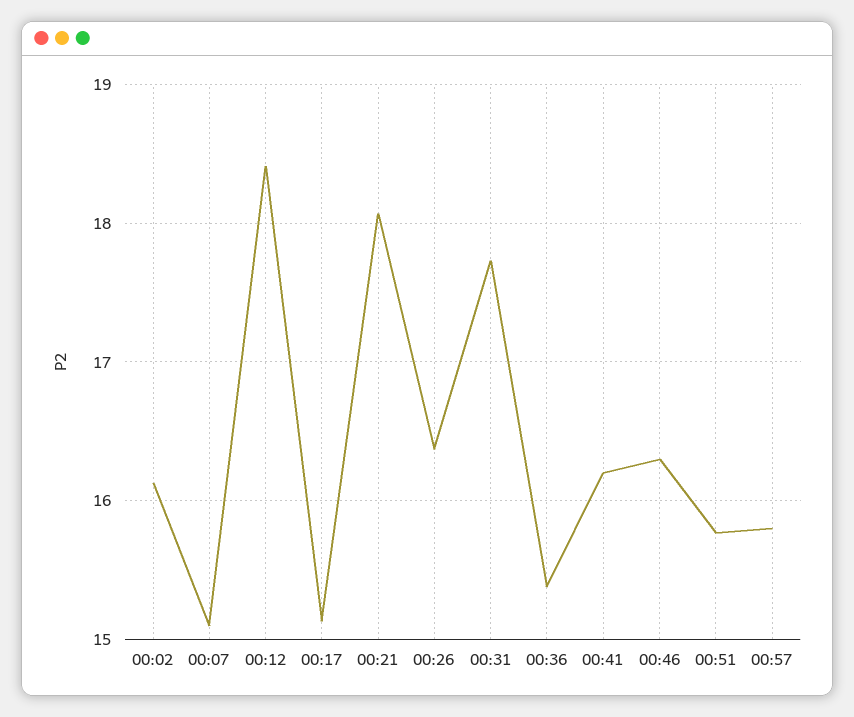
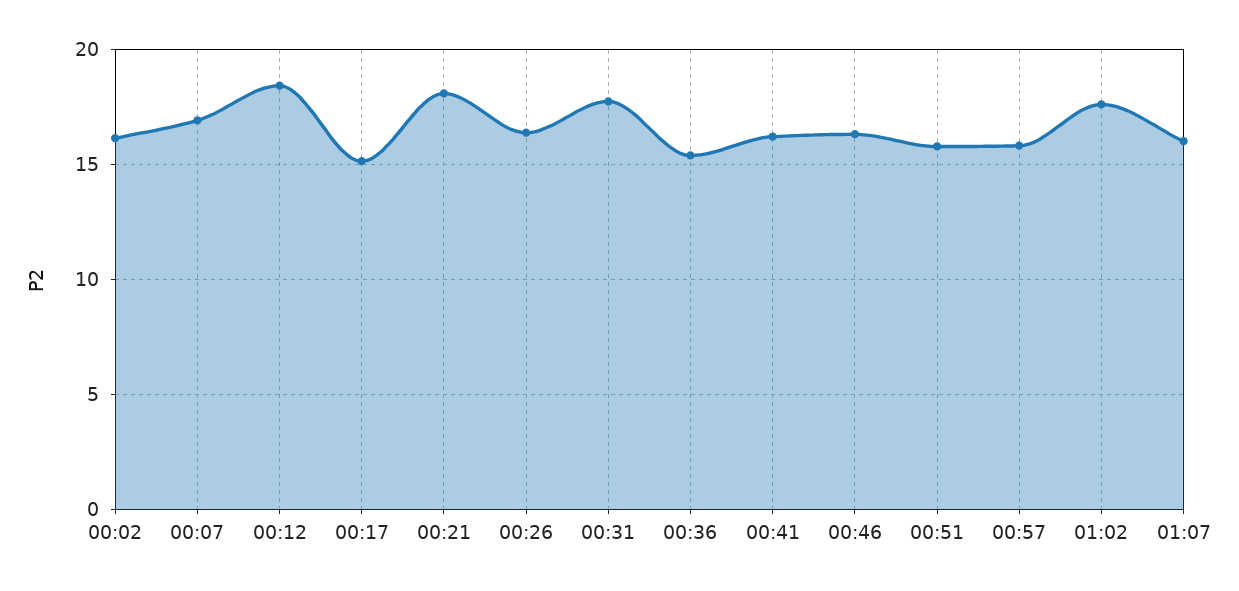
00:07: 15.1 -> 17
01:02: none -> 17.5
01:07: none -> 16

